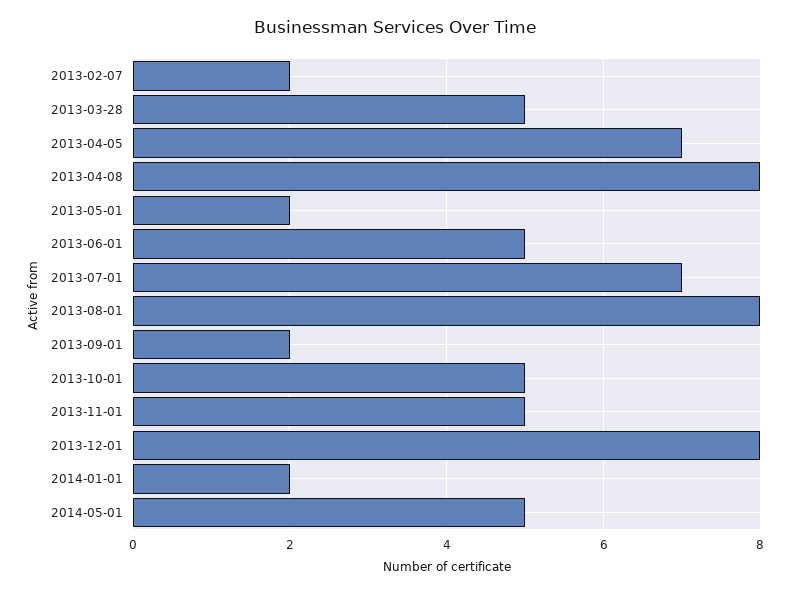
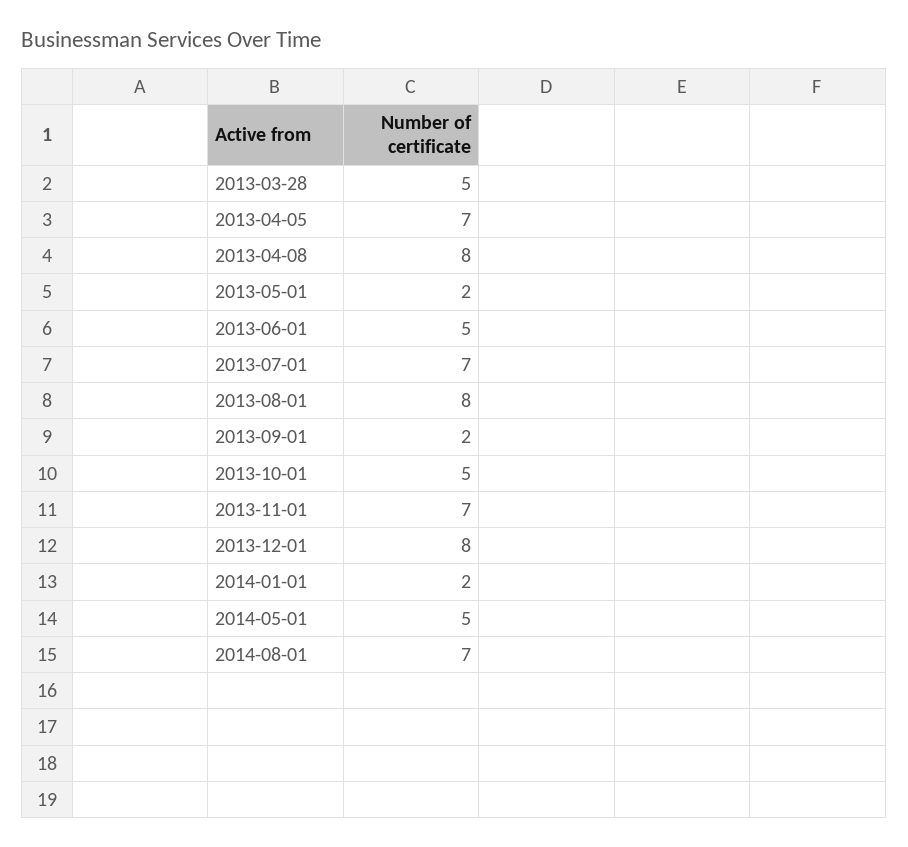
2013-02-07: 2 -> none
2013-11-01: 5 -> 7
2014-08-01: none -> 7

